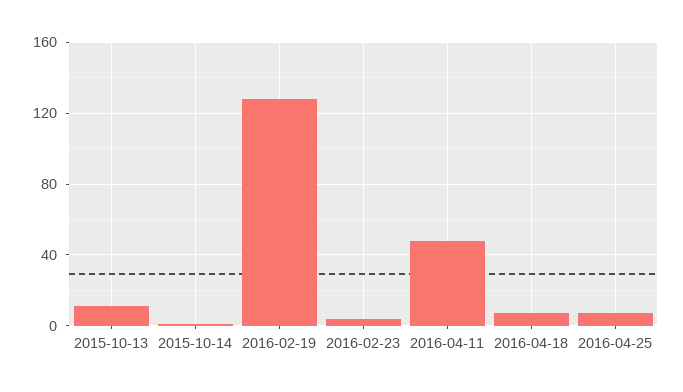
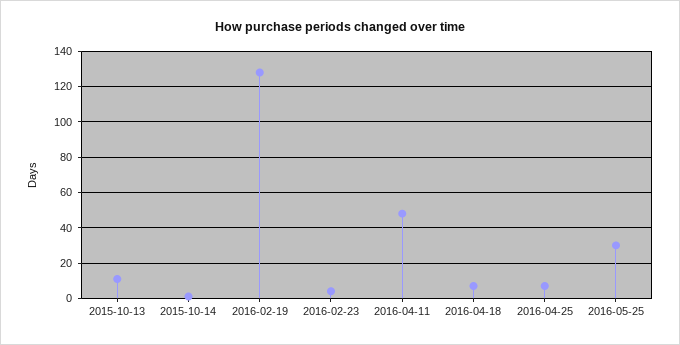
2016-05-25: none -> 30

